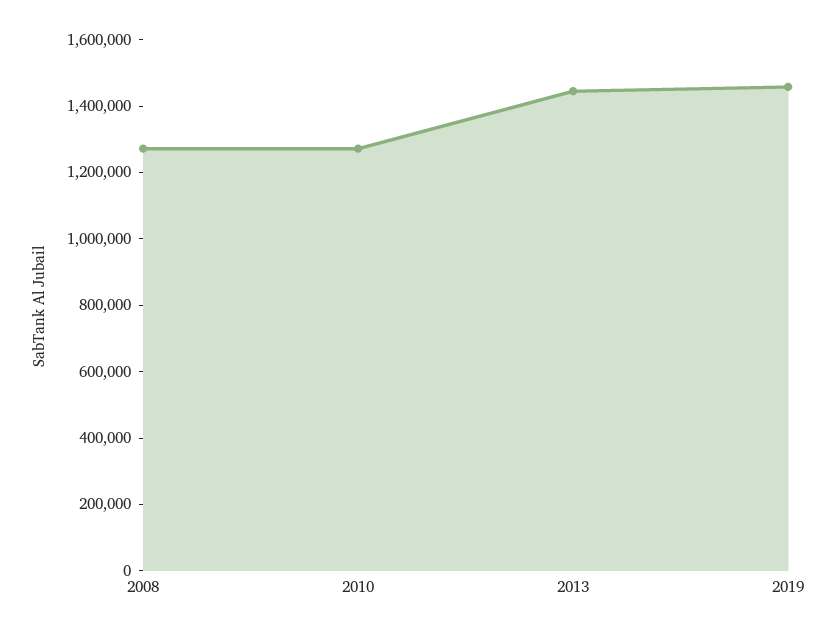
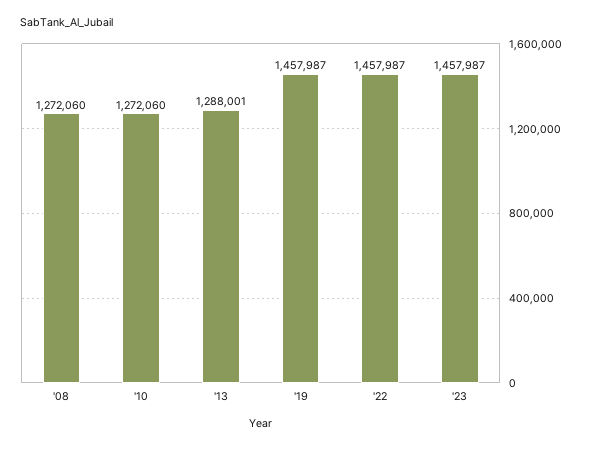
2013: 1450000 -> 1288001
'22: none -> 1457987
'23: none -> 1457987

